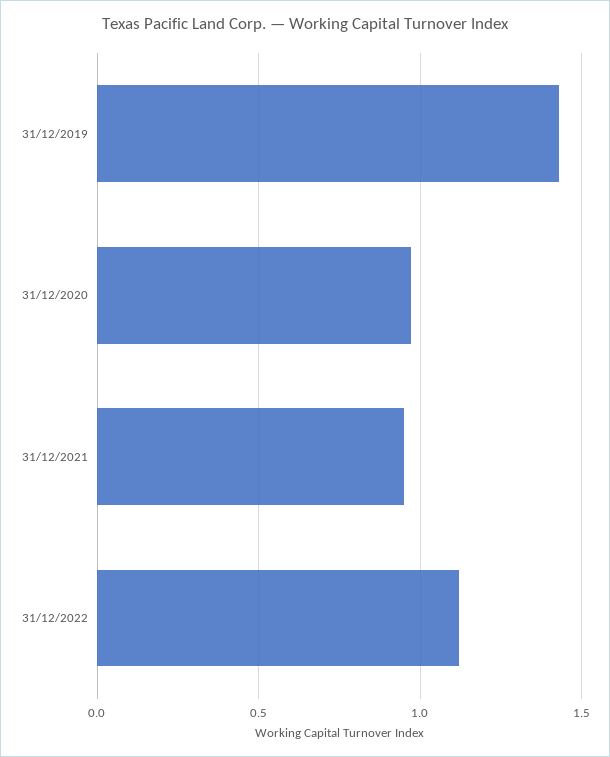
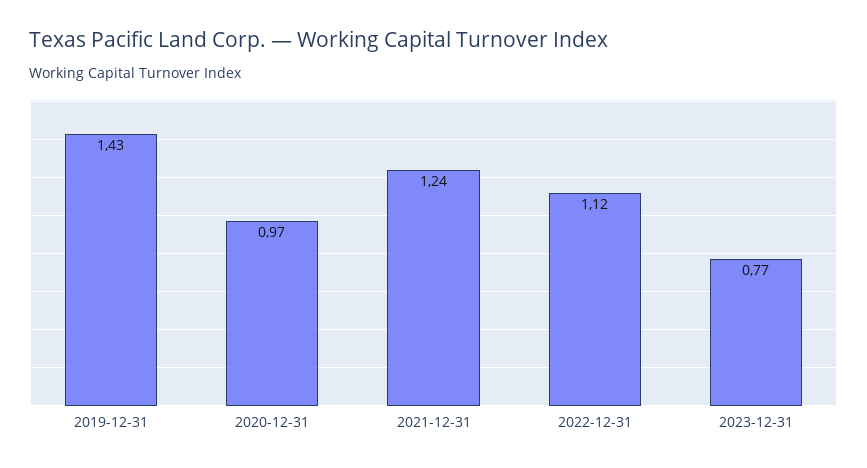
31/12/2021: 0.95 -> 1.24
2023-12-31: none -> 0.77

